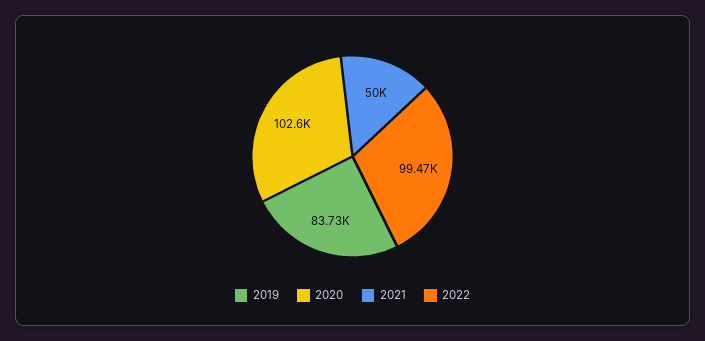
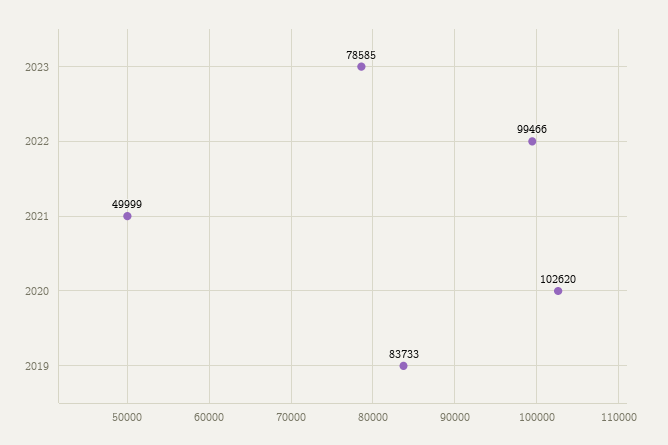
2023: none -> 78585

